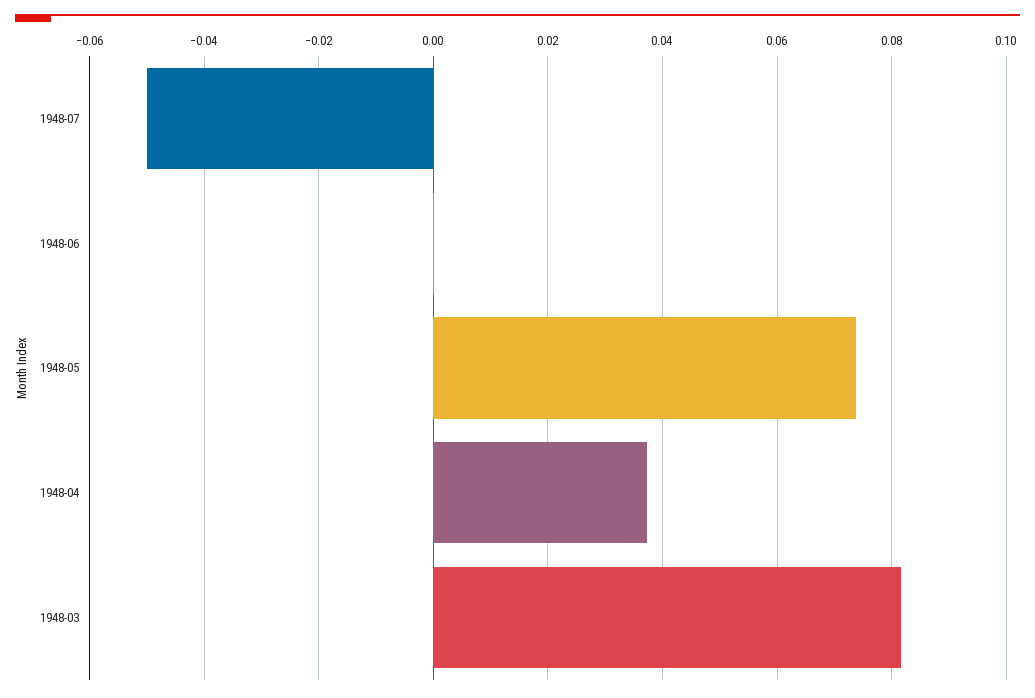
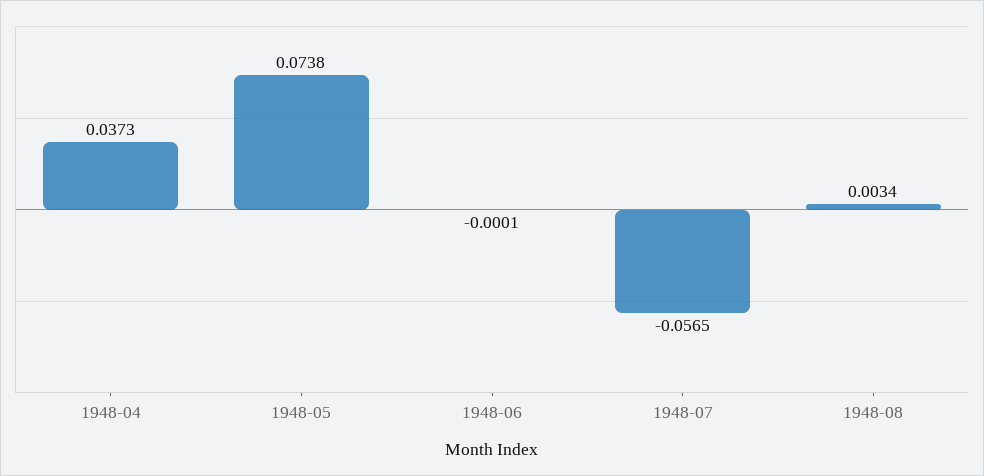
1948-07: -0.05 -> -0.0565
1948-03: 0.082 -> none
1948-08: none -> 0.0034

